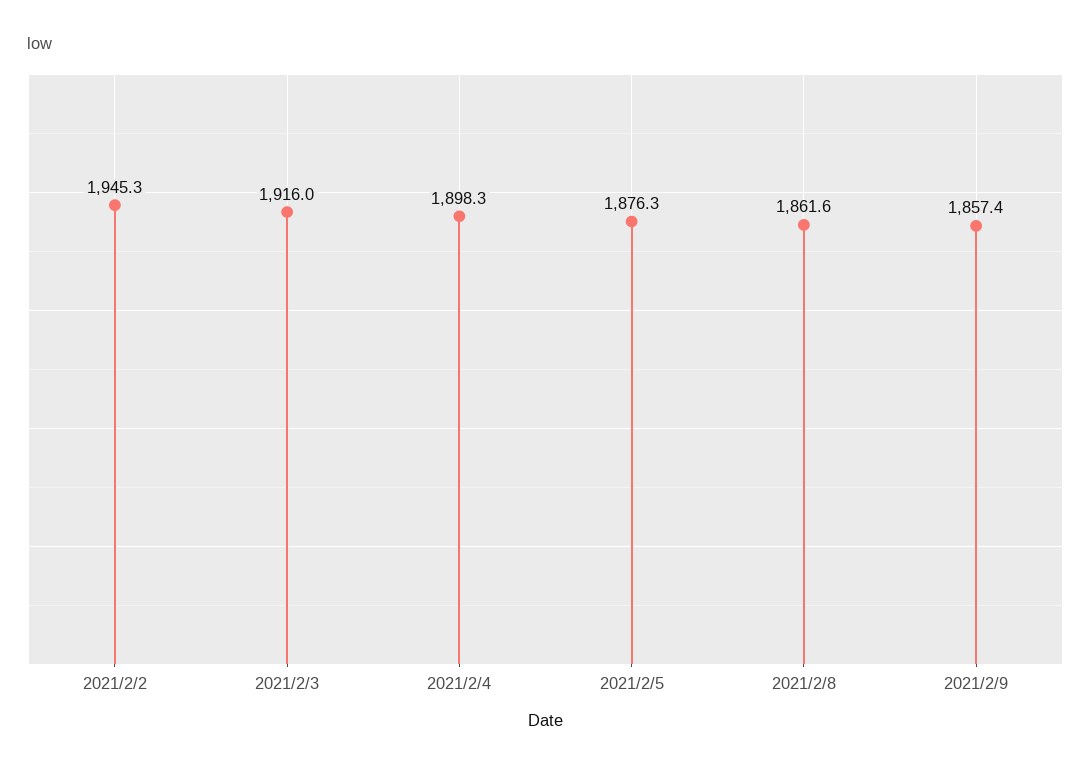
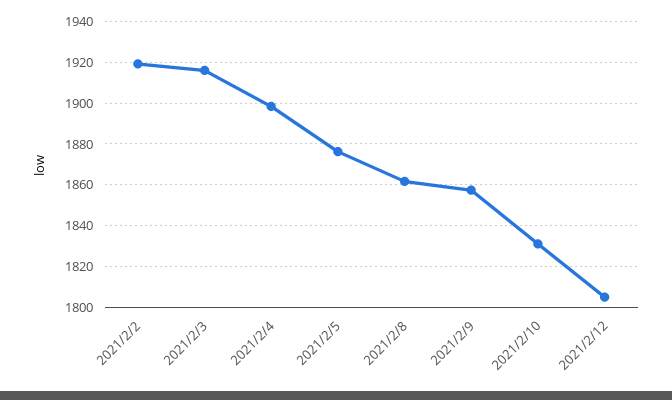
2021/2/2: 1945.3 -> 1920
2021/2/10: none -> 1830
2021/2/12: none -> 1805

